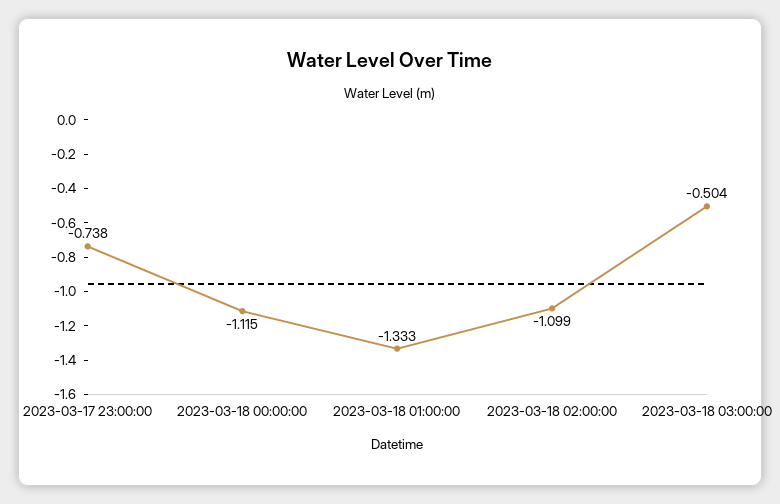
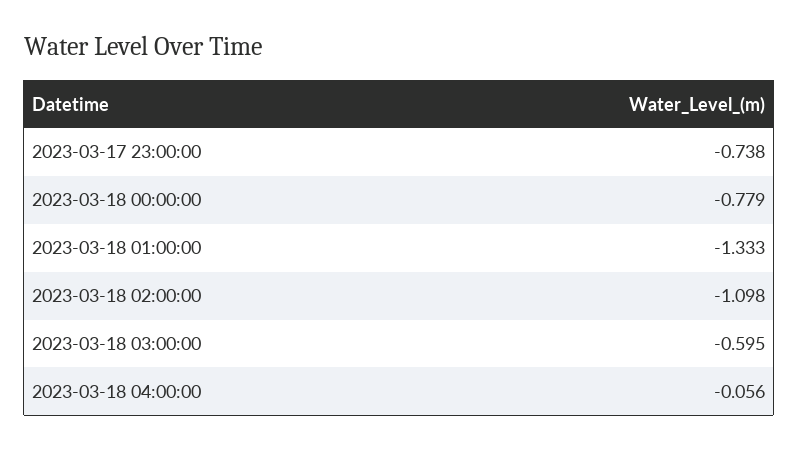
2023-03-18 00:00:00: -1.115 -> -0.779
2023-03-18 02:00:00: -1.099 -> -1.098
2023-03-18 03:00:00: -0.504 -> -0.595
2023-03-18 04:00:00: none -> -0.056

